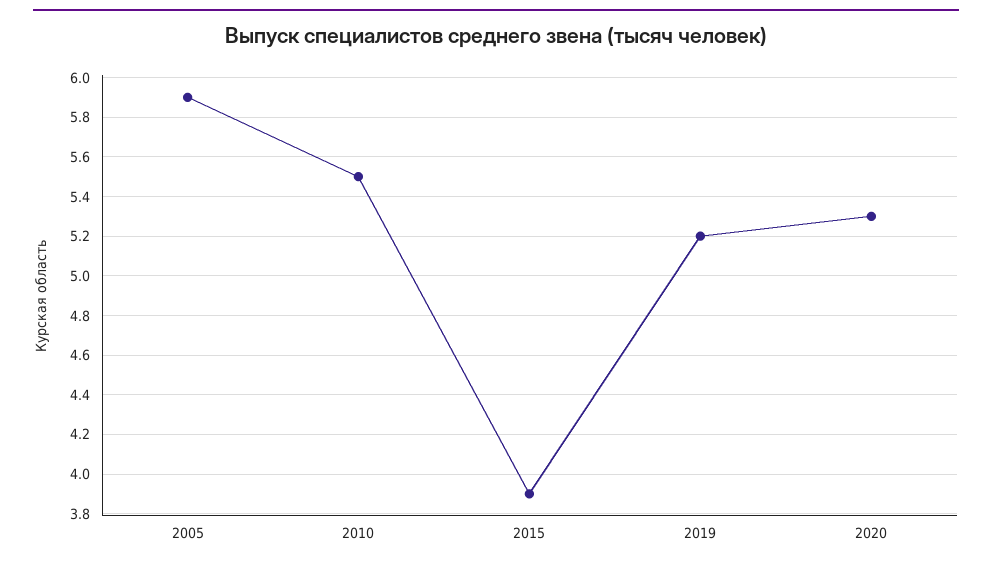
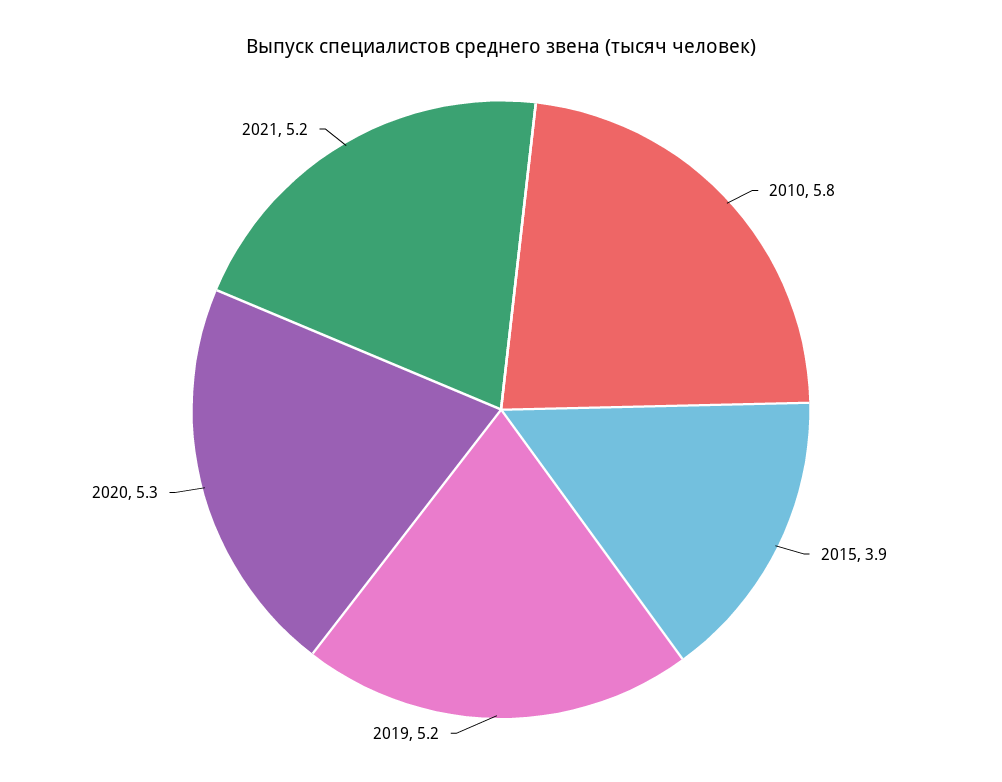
2005: 5.9 -> none
2010: 5.5 -> 5.8
2021: none -> 5.2

